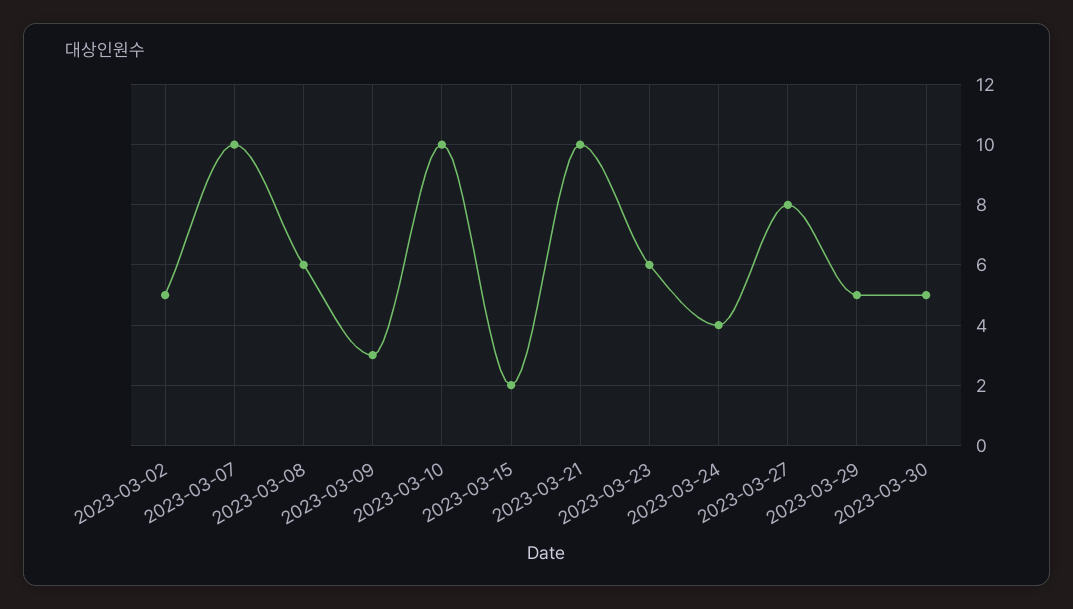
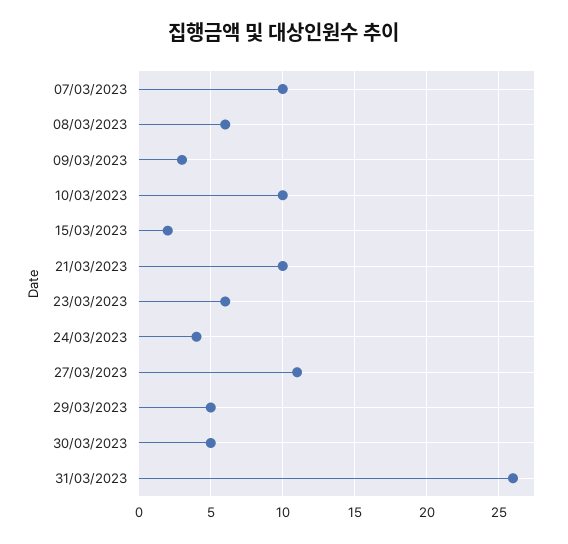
2023-03-02: 5 -> none
2023-03-27: 8 -> 11
31/03/2023: none -> 26

